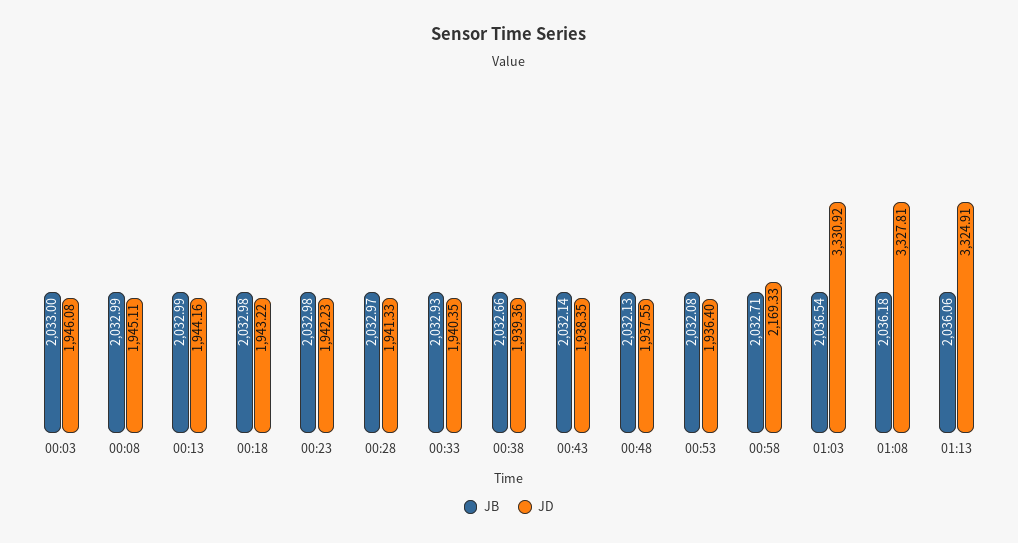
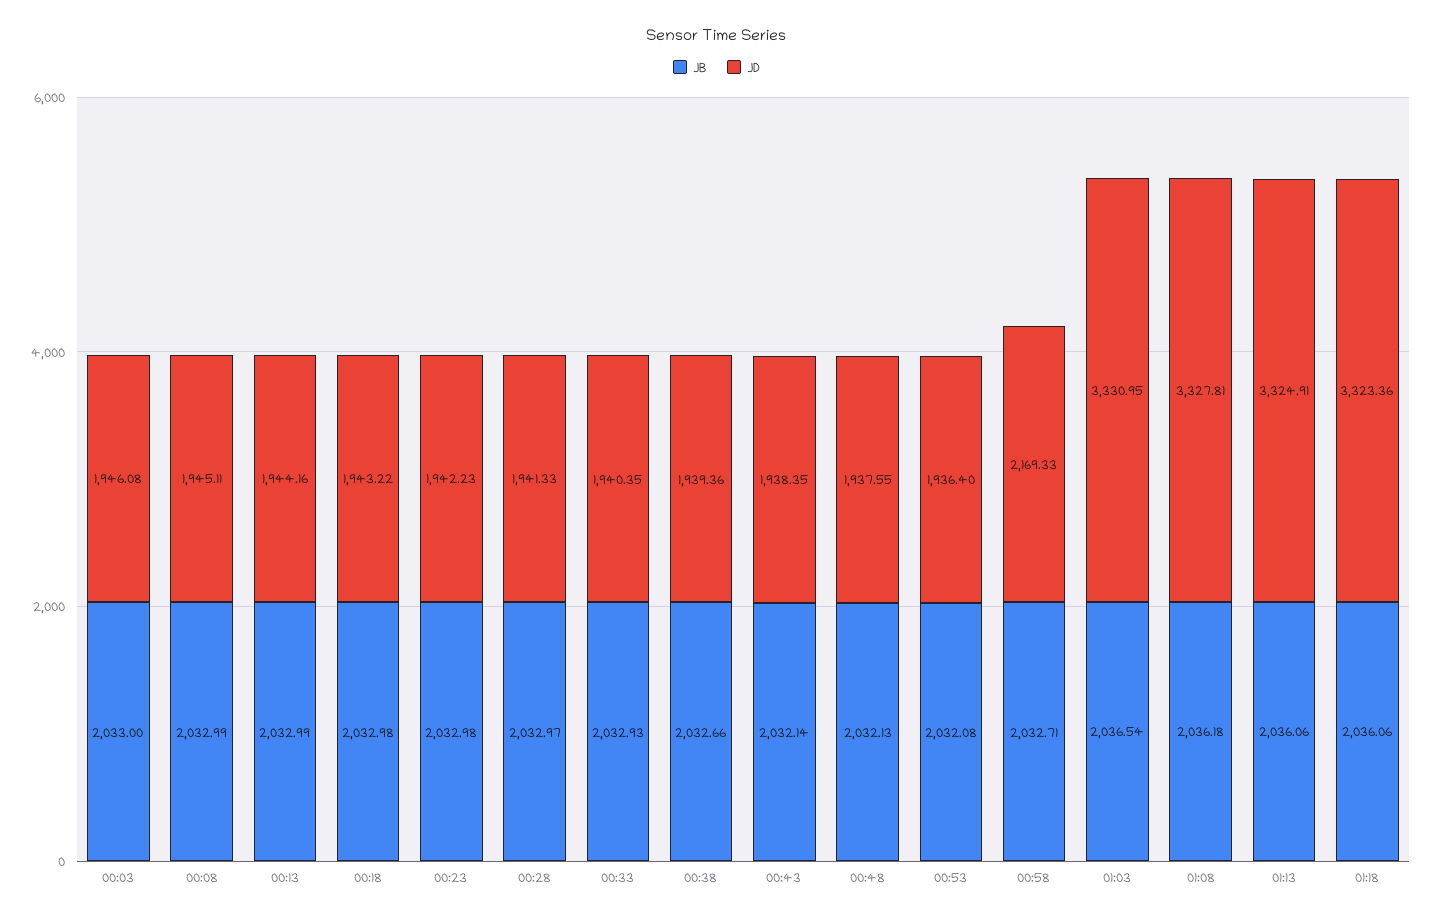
JD, 01:03: 3330.92 -> 3330.95
JB, 01:18: none -> 2036.06
JD, 01:18: none -> 3323.36

